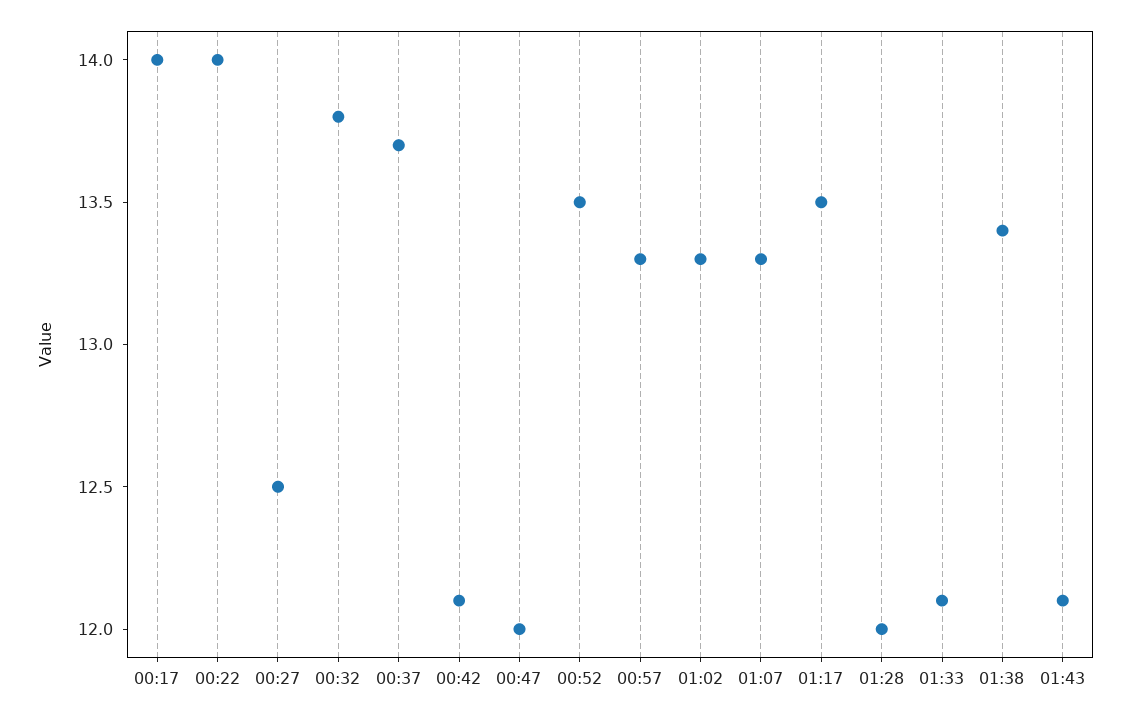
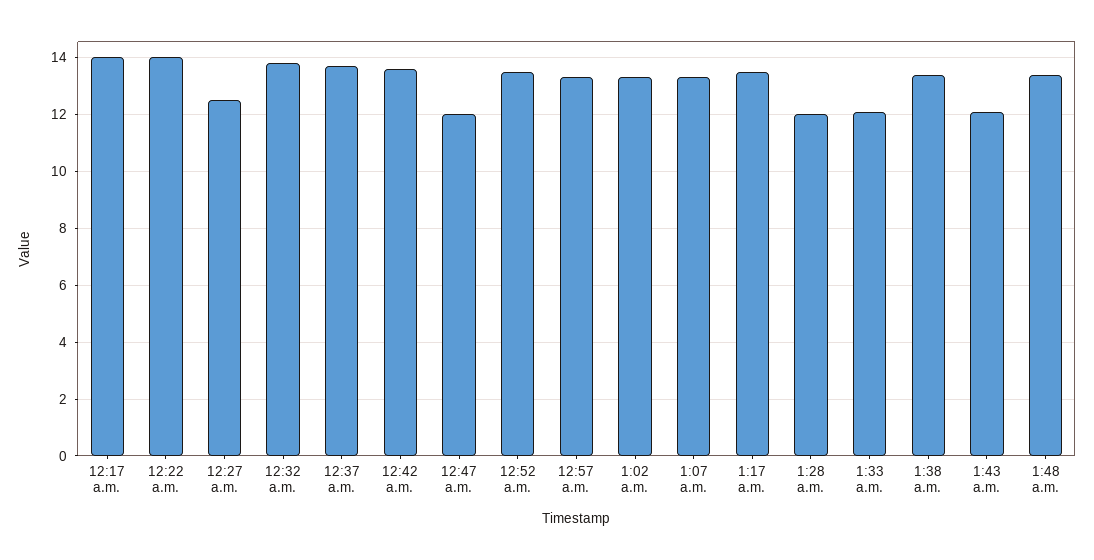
00:42: 12.1 -> 13.5
1:48 a.m.: none -> 13.5

